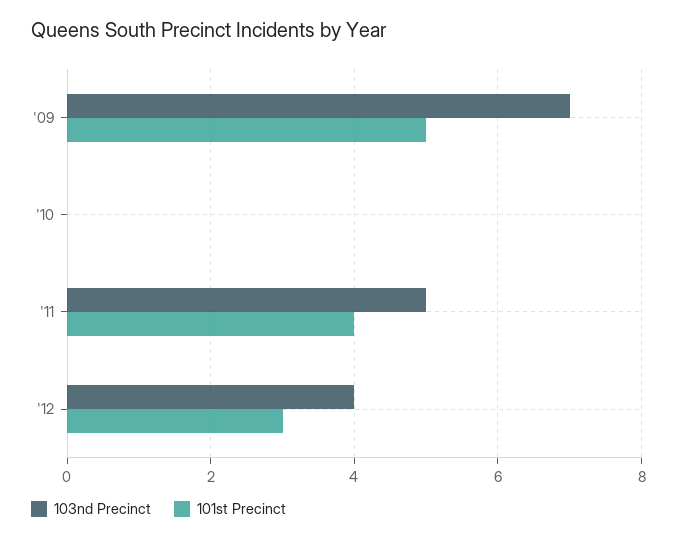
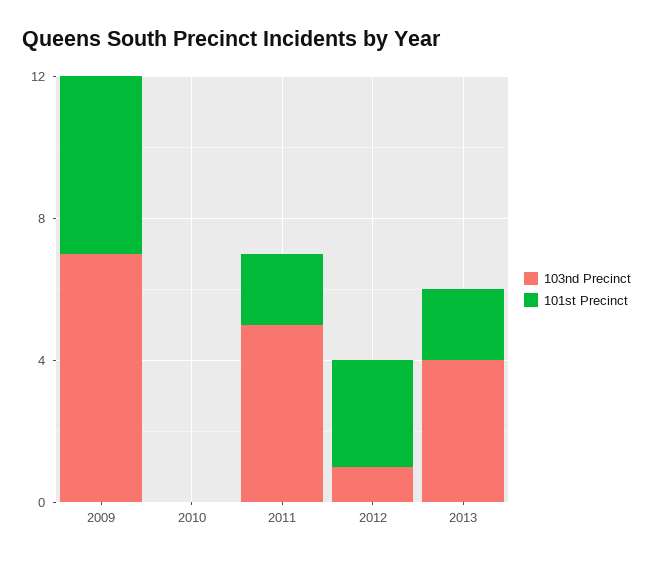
101st Precinct, '11: 4 -> 2
103nd Precinct, '12: 4 -> 1
103nd Precinct, 2013: none -> 4
101st Precinct, 2013: none -> 2

